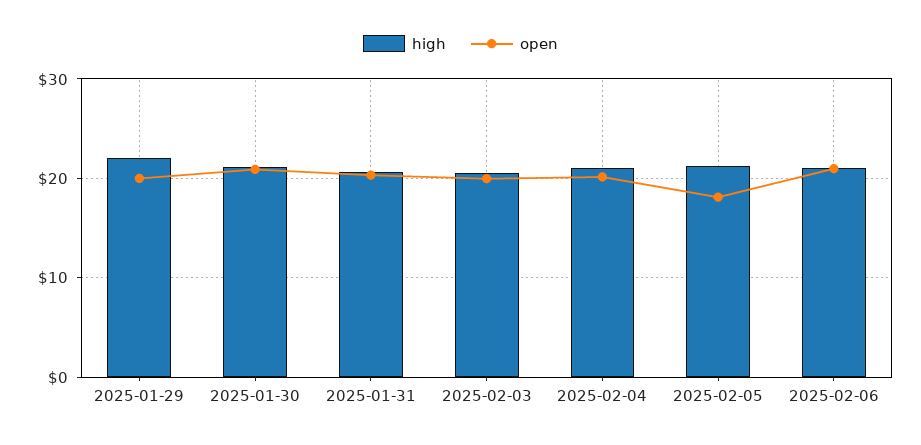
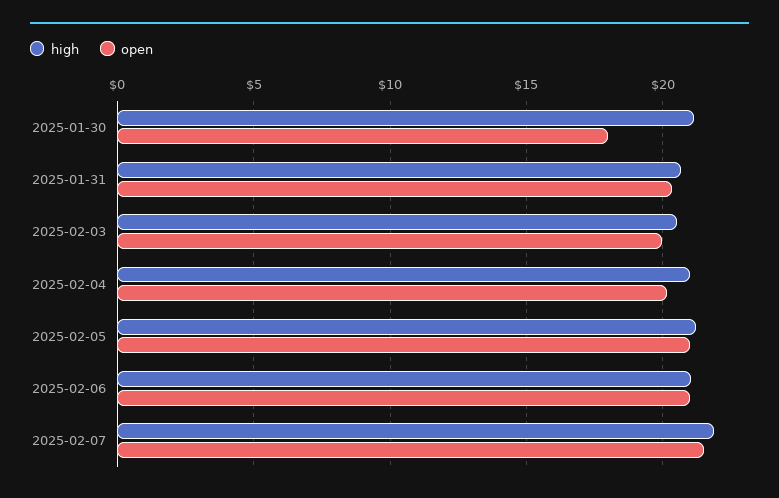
high, 2025-01-29: 22 -> none
open, 2025-01-29: 20 -> none
open, 2025-01-30: 21 -> 18
open, 2025-02-05: 18 -> 21
high, 2025-02-07: none -> 22
open, 2025-02-07: none -> 21.5

